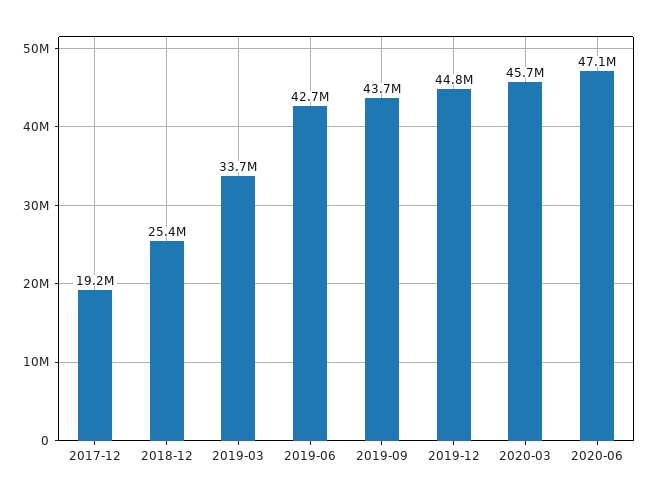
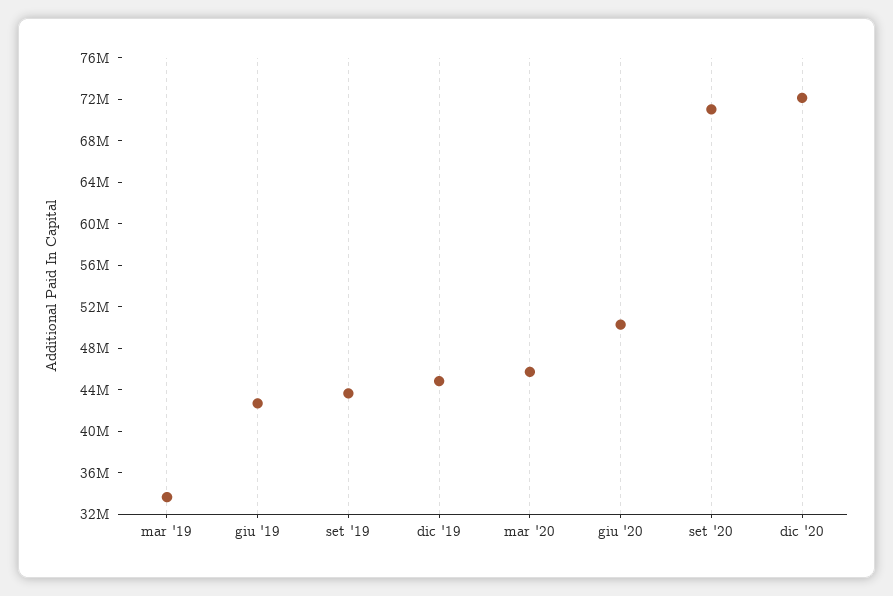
2017-12: 19200000 -> none
2018-12: 25400000 -> none
2020-06: 47100000 -> 50000000
set '20: none -> 71000000
dic '20: none -> 72000000

